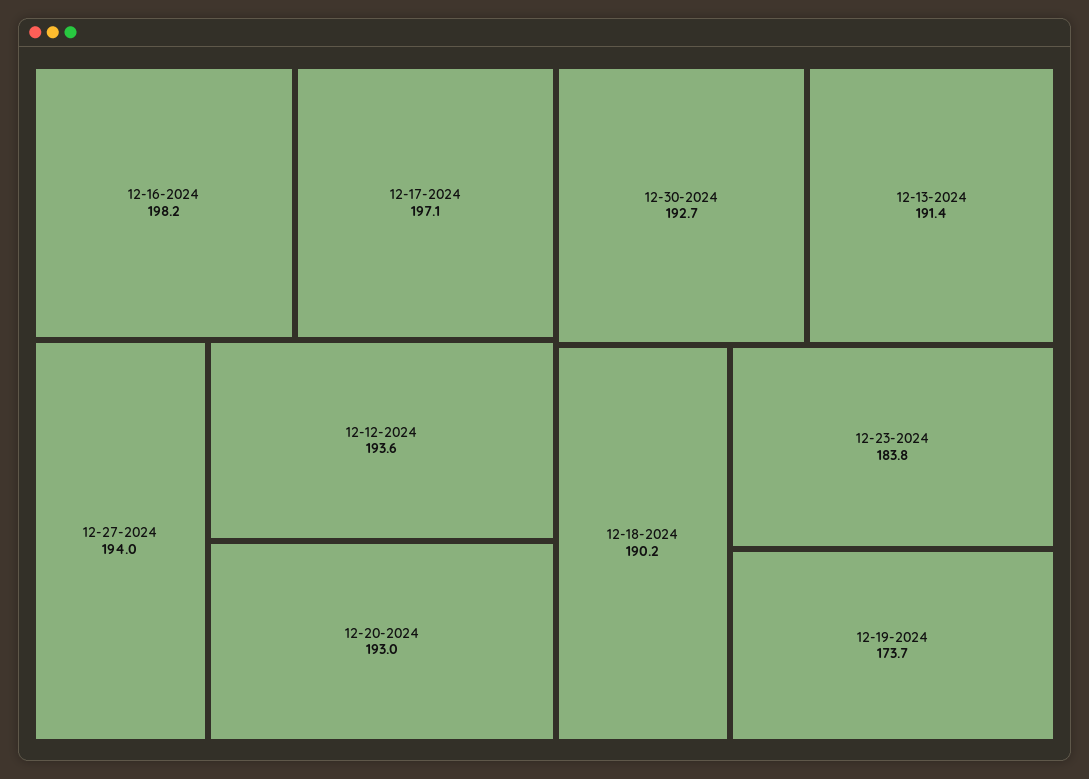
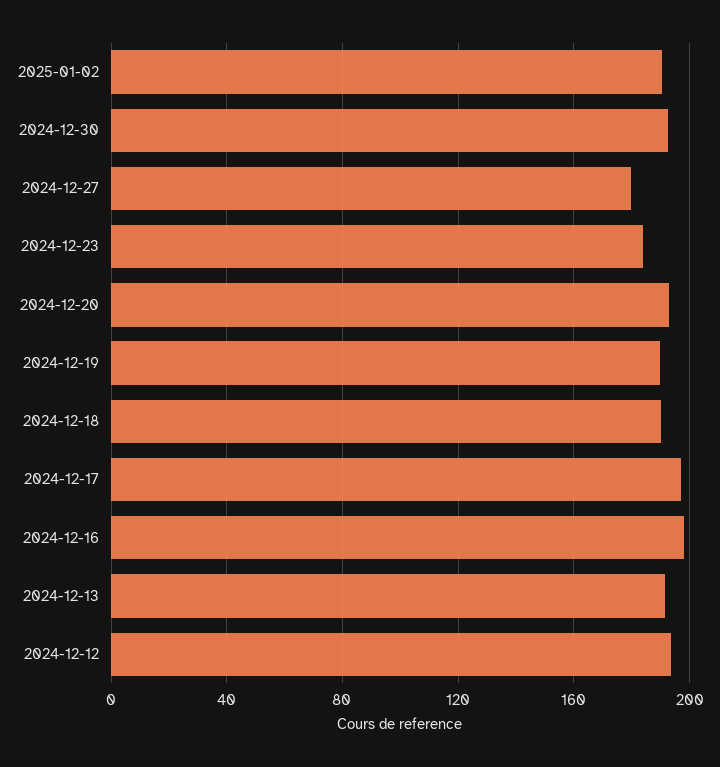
12-27-2024: 194 -> 180
12-19-2024: 173.7 -> 190
2025-01-02: none -> 190

